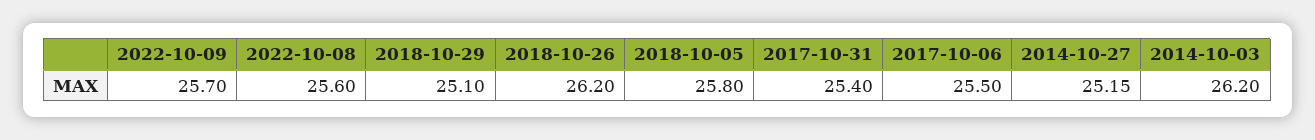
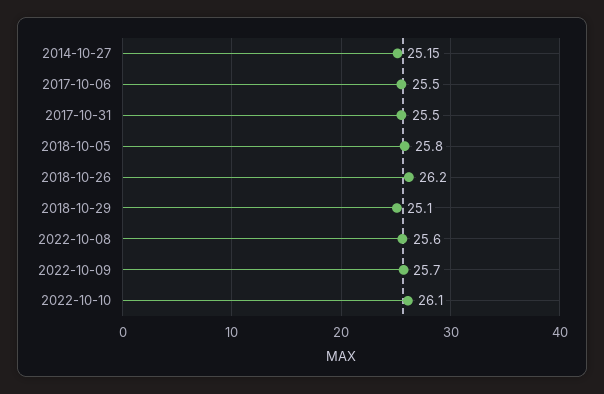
2017-10-31: 25.4 -> 25.5
2014-10-03: 26.2 -> none
2022-10-10: none -> 26.1

